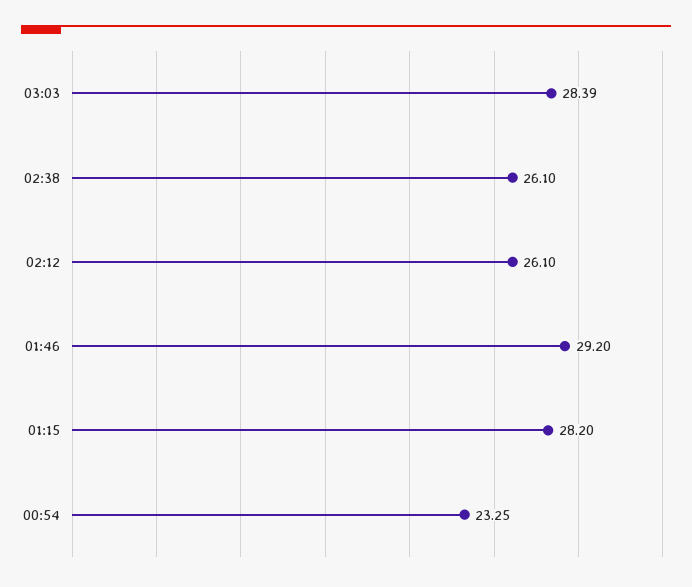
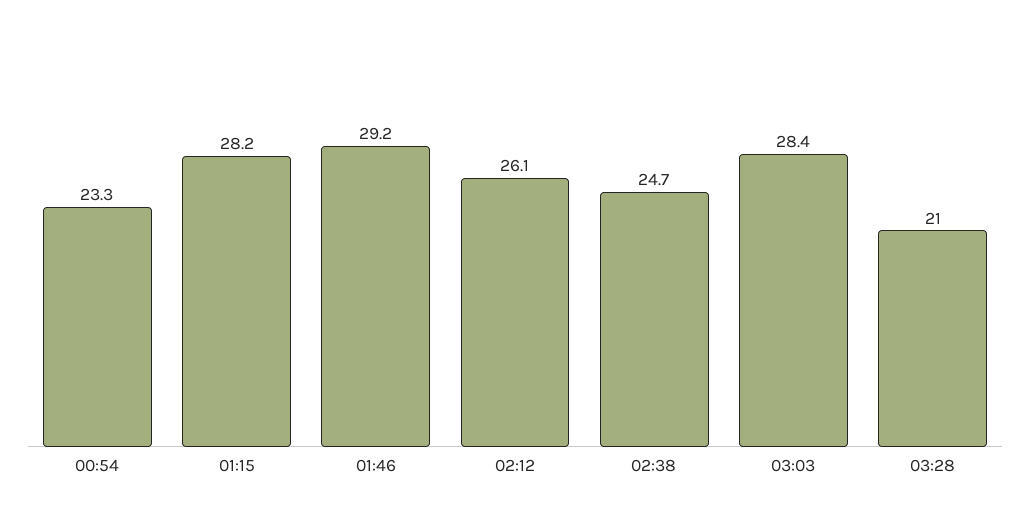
02:38: 26.1 -> 24.7
03:28: none -> 21

